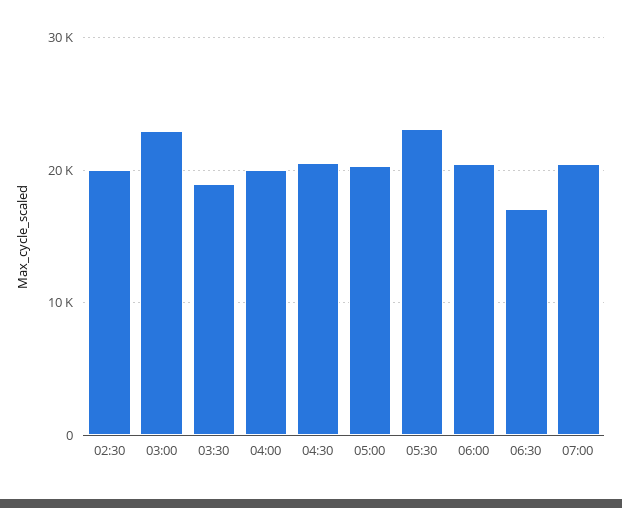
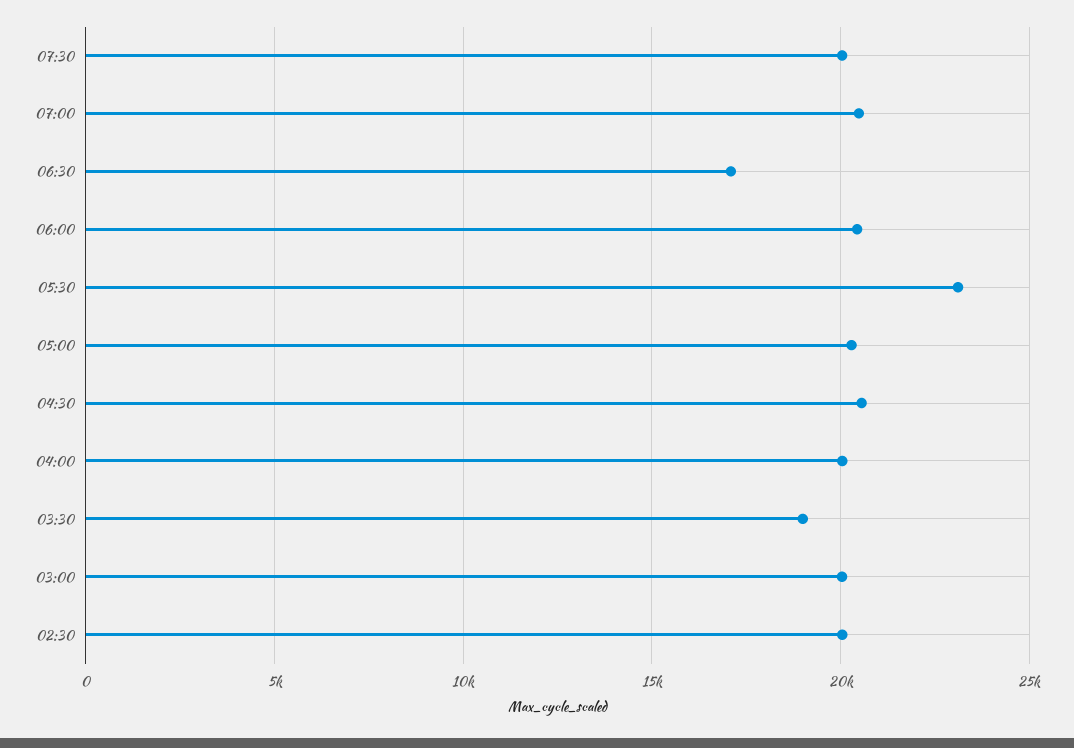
03:00: 23000 -> 20000
07:30: none -> 20000

